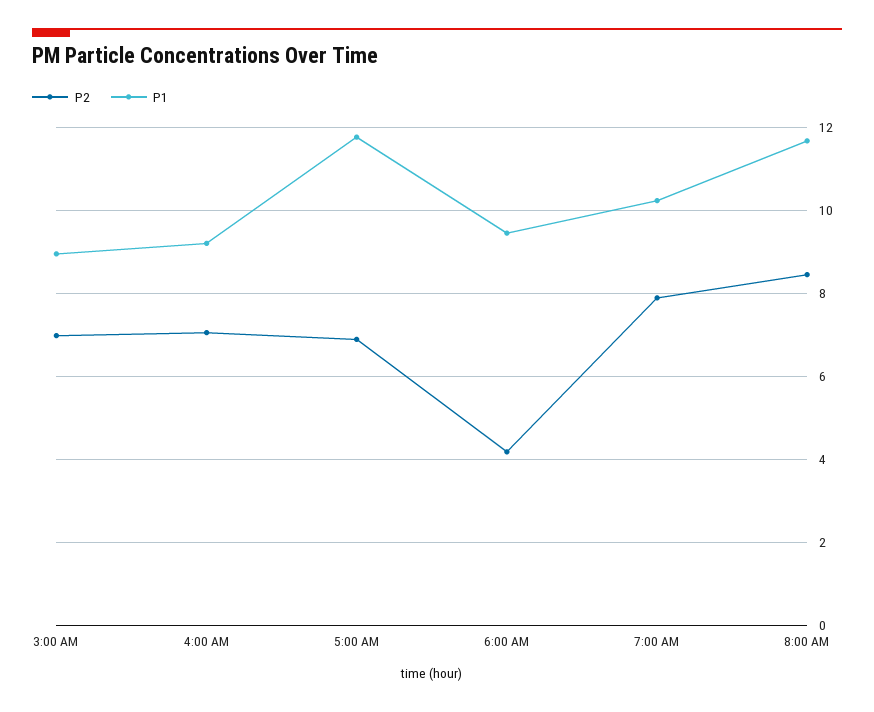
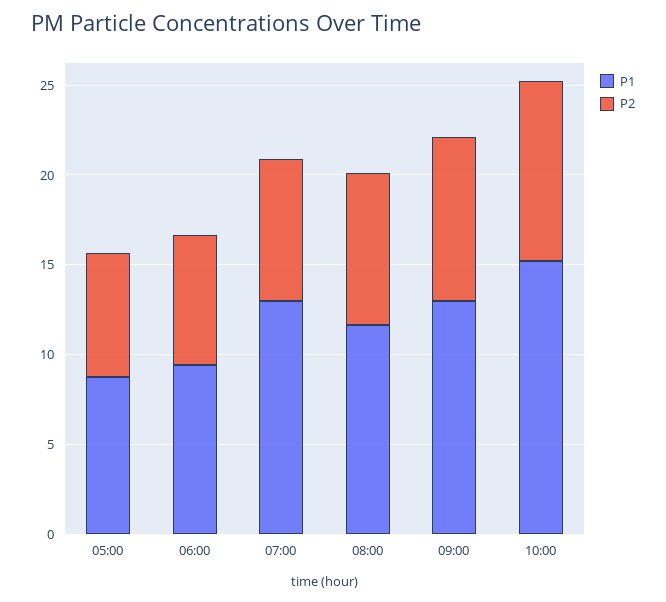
P2, 3:00 AM: 7 -> none
P1, 3:00 AM: 9 -> none
P2, 4:00 AM: 7 -> none
P1, 4:00 AM: 9.2 -> none
P1, 5:00 AM: 11.8 -> 9
P2, 6:00 AM: 4.2 -> 7
P1, 7:00 AM: 10.2 -> 13
P1, 09:00: none -> 13
P2, 09:00: none -> 9
P1, 10:00: none -> 15
P2, 10:00: none -> 10

